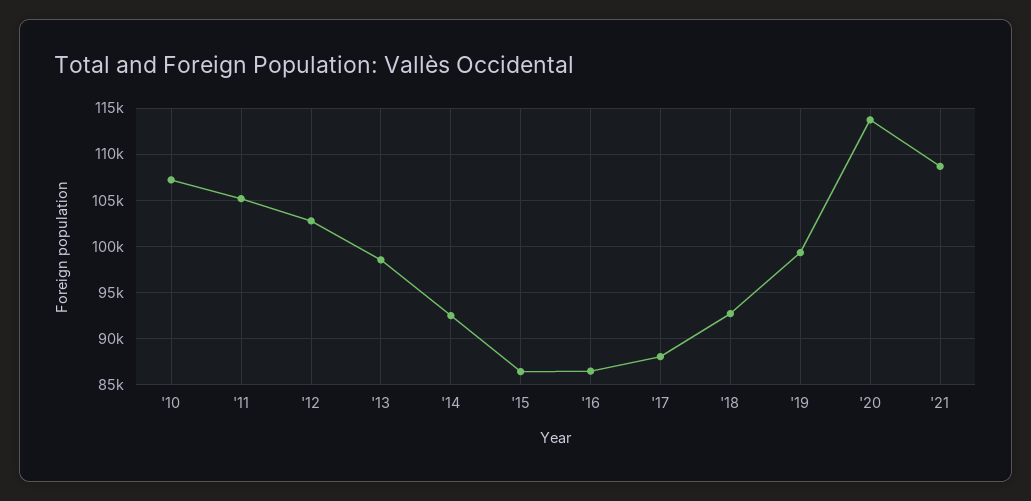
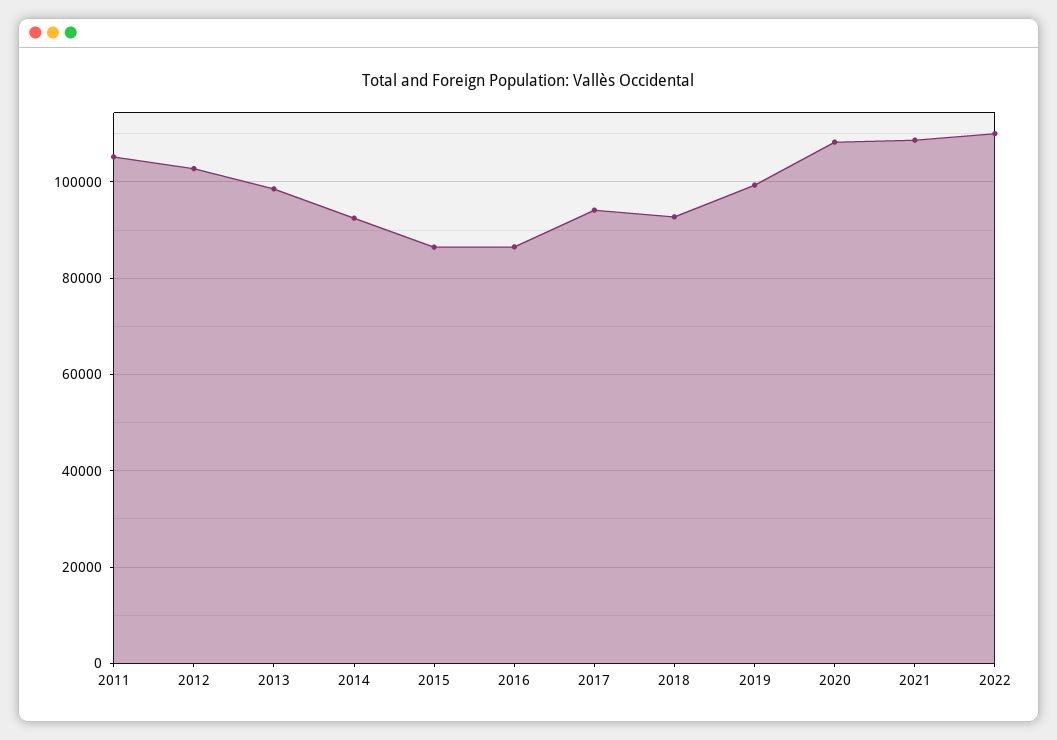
'10: 107000 -> none
'17: 88000 -> 94000
'20: 114000 -> 108000
2022: none -> 110000

